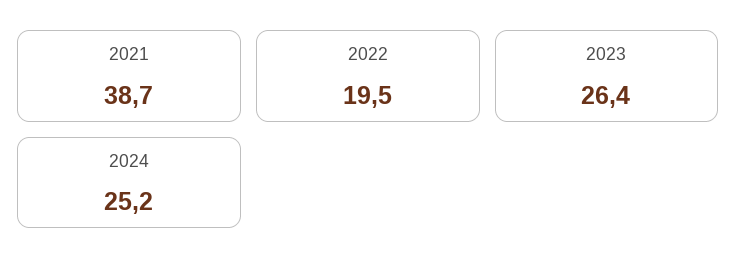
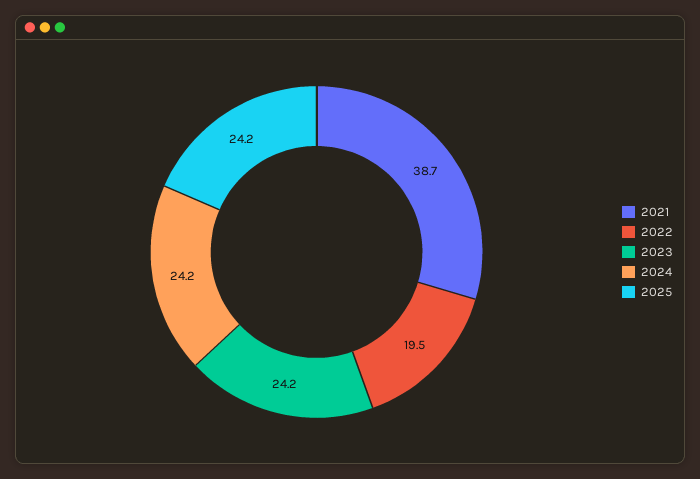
2023: 26.4 -> 24.2
2024: 25.2 -> 24.2
2025: none -> 24.2

